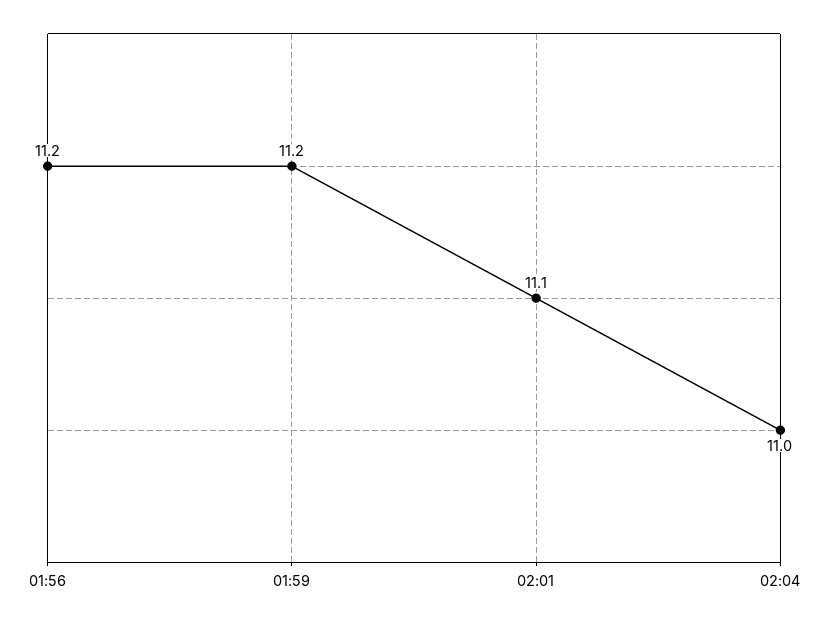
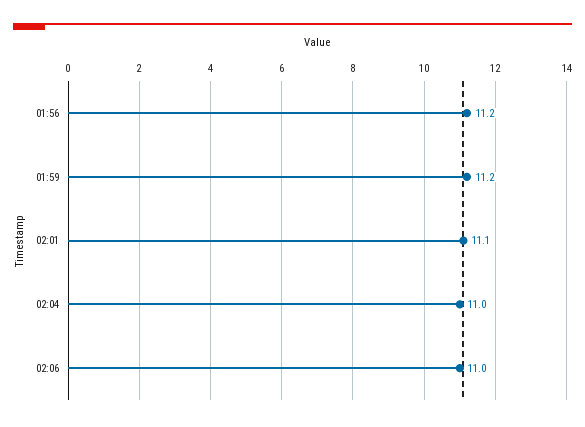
02:06: none -> 11

